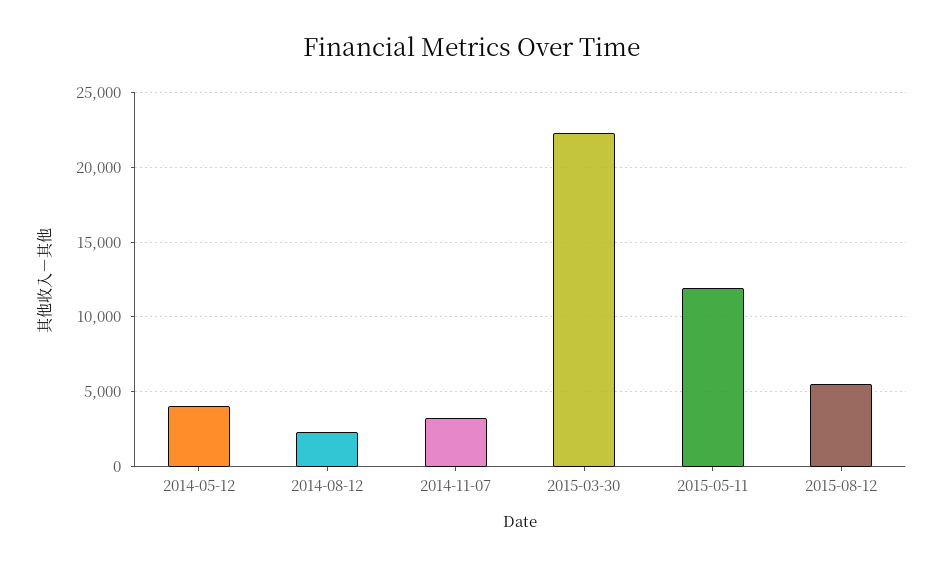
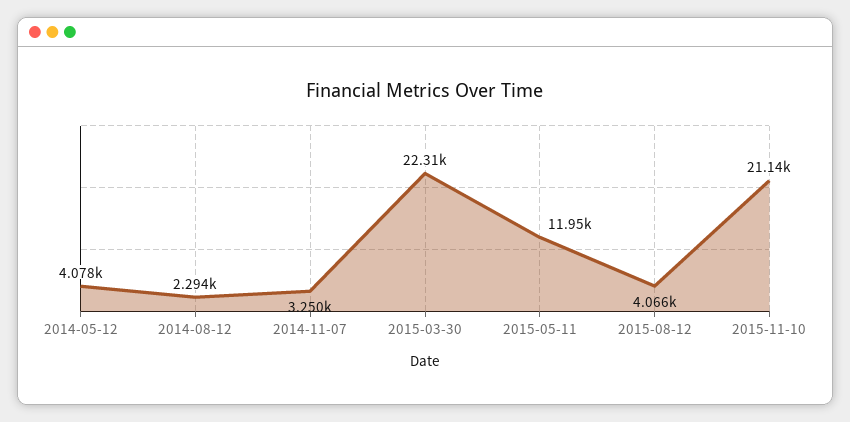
2015-08-12: 5500 -> 4066
2015-11-10: none -> 21140

